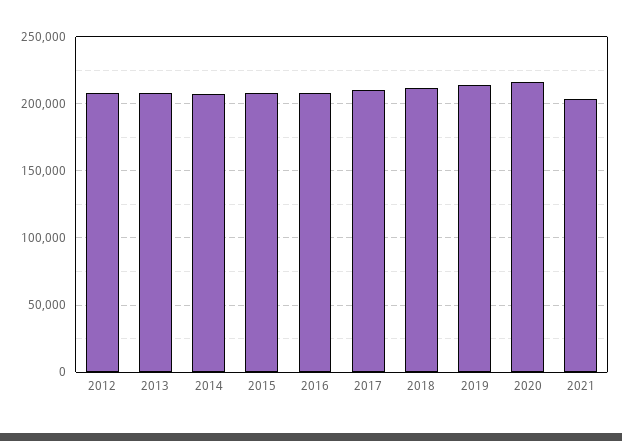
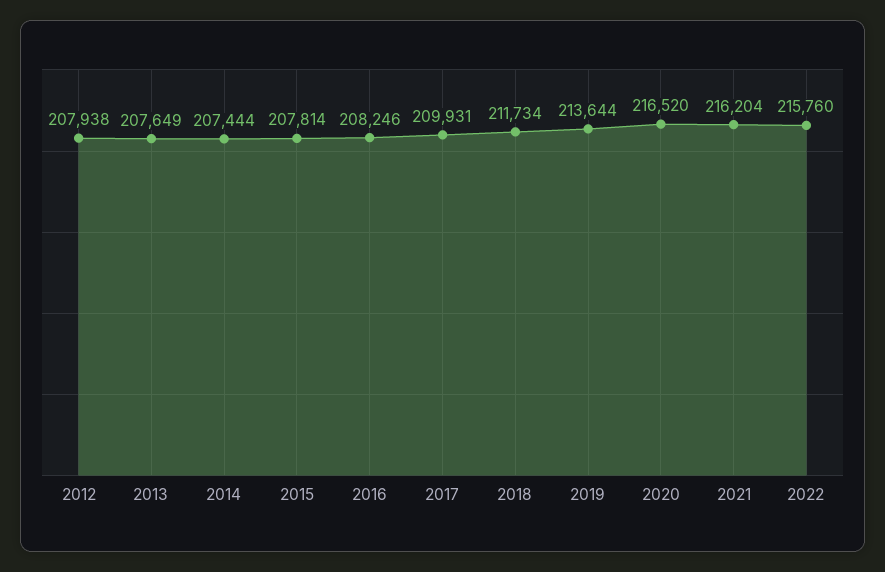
2021: 205000 -> 216204
2022: none -> 215760

